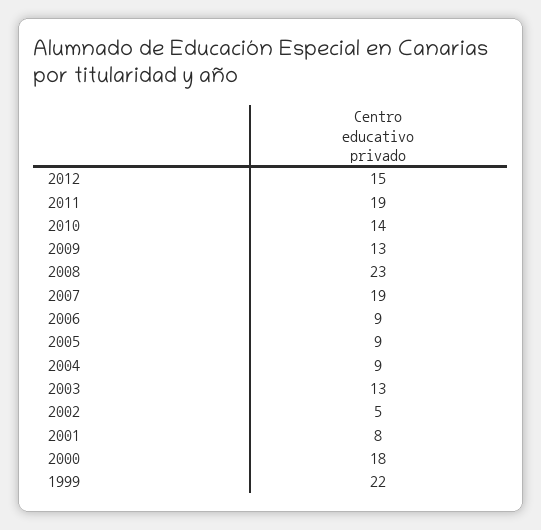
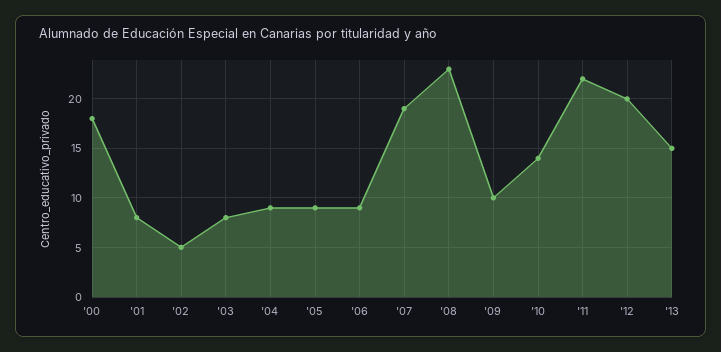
2012: 15 -> 20
2011: 19 -> 22
2009: 13 -> 10
2003: 13 -> 8
1999: 22 -> none
'13: none -> 15

